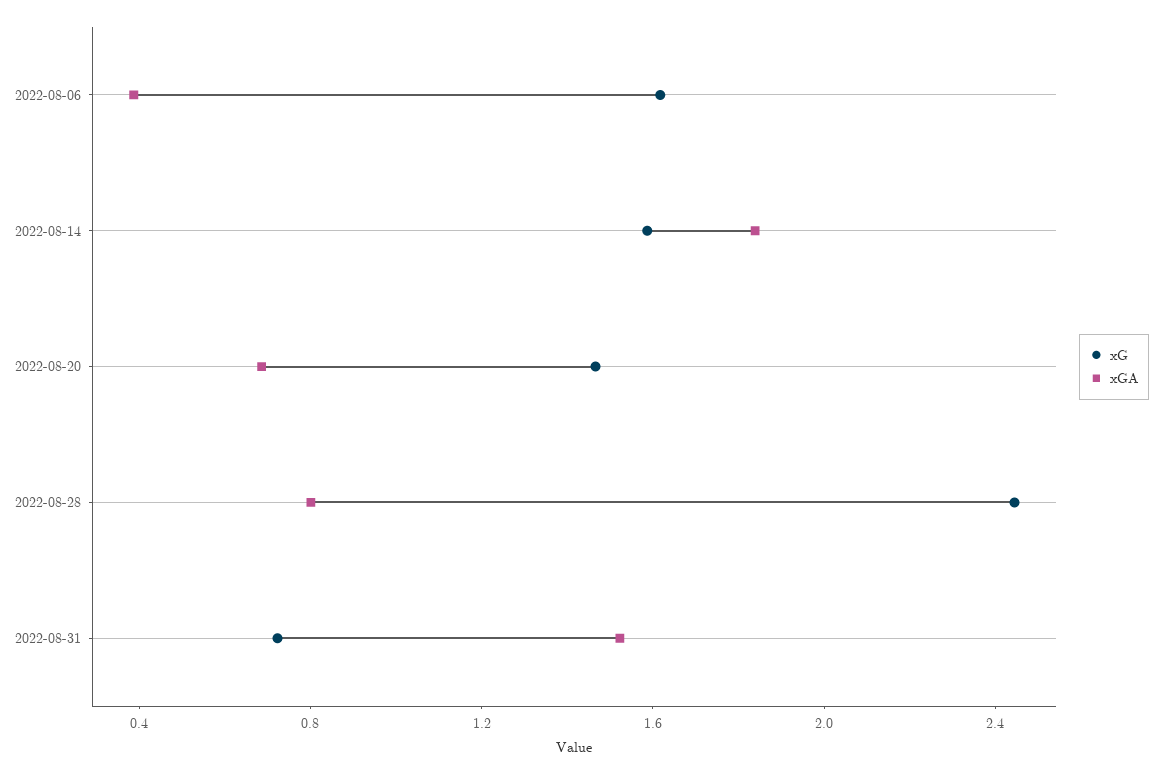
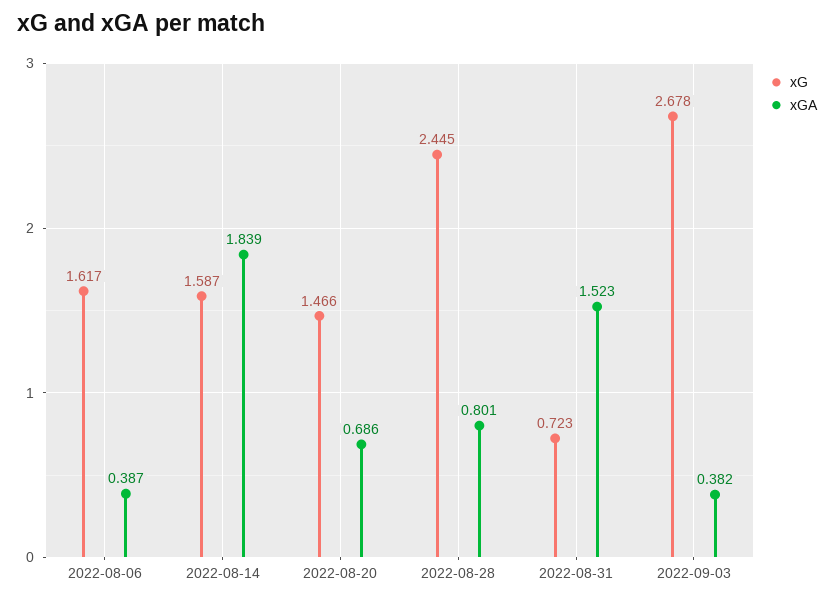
xG, 2022-09-03: none -> 2.678
xGA, 2022-09-03: none -> 0.382

